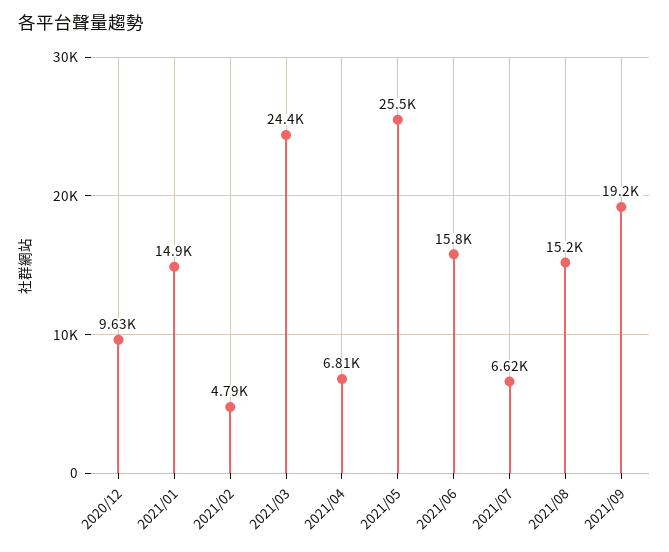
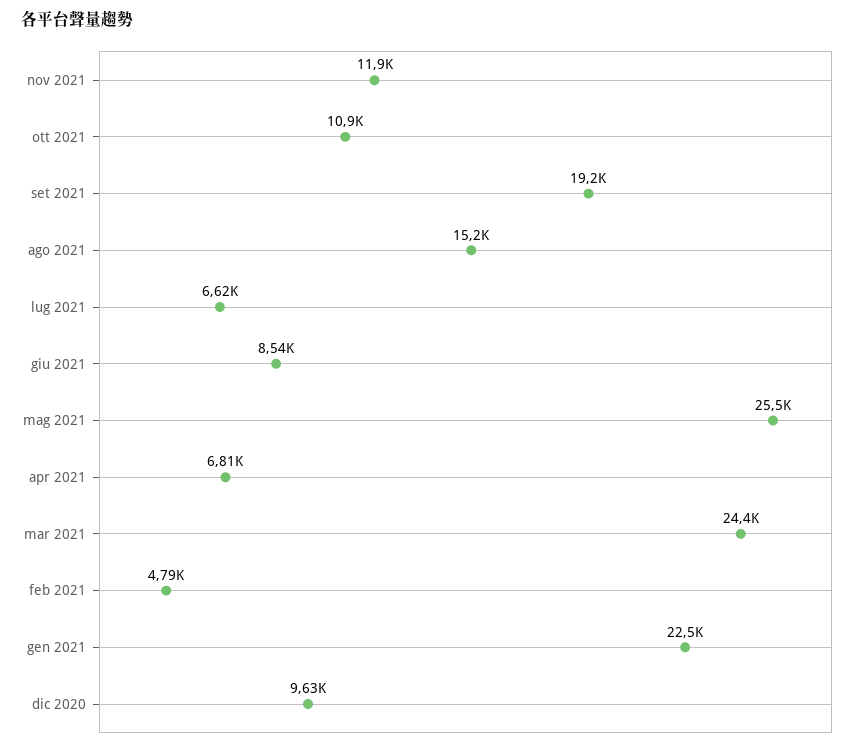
2021/01: 14900 -> 22500
2021/06: 15800 -> 8540
nov 2021: none -> 11900
ott 2021: none -> 10900

